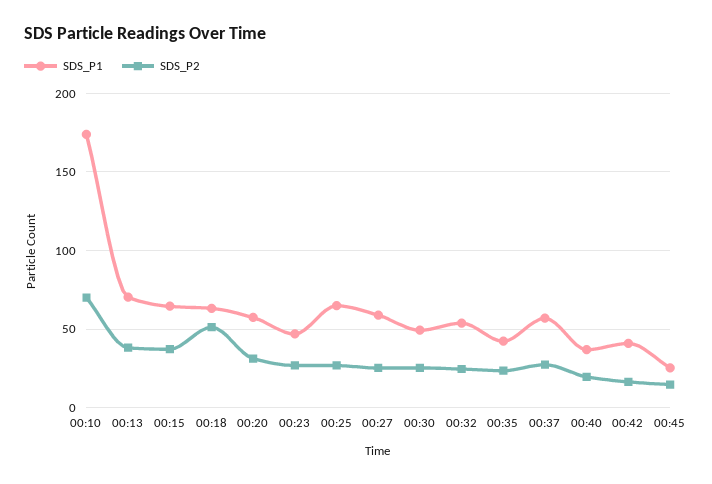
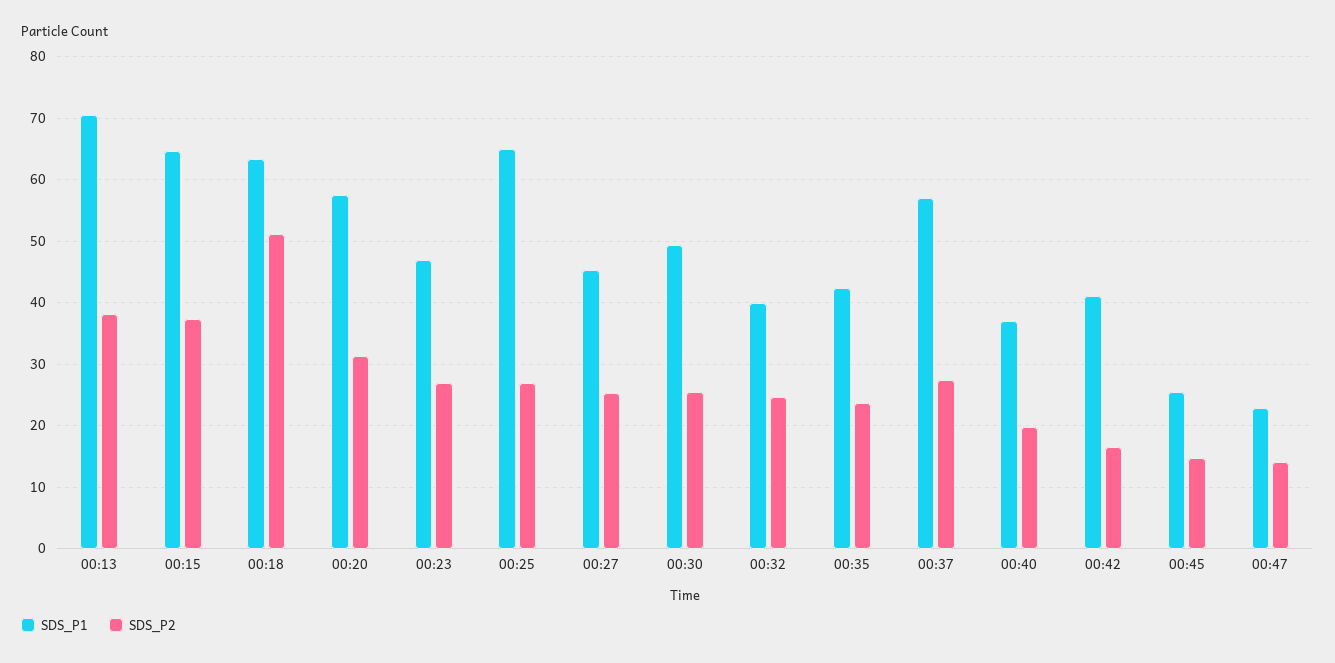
SDS_P1, 00:10: 175 -> none
SDS_P2, 00:10: 70 -> none
SDS_P1, 00:27: 60 -> 45
SDS_P1, 00:32: 55 -> 40
SDS_P1, 00:47: none -> 23
SDS_P2, 00:47: none -> 14

